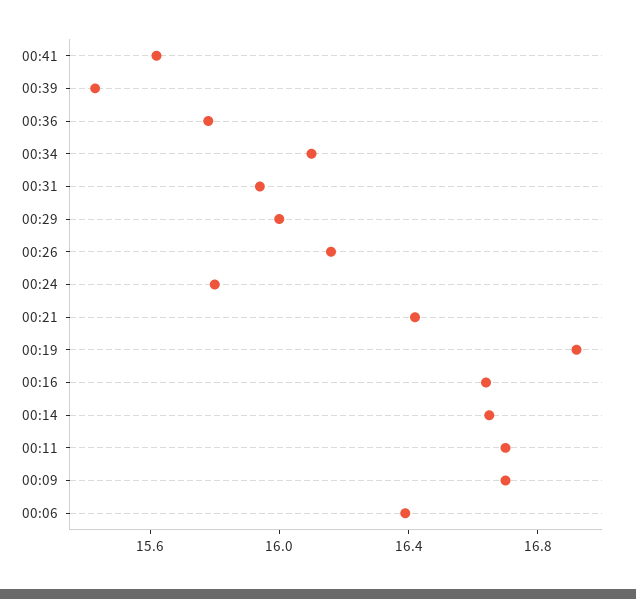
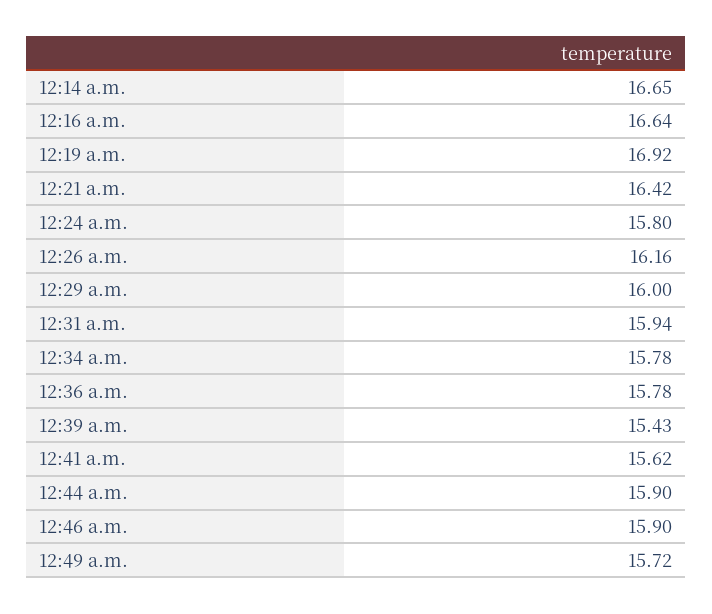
00:34: 16.1 -> 15.78
00:11: 16.7 -> none
00:09: 16.7 -> none
00:06: 16.4 -> none
12:44 a.m.: none -> 15.9
12:46 a.m.: none -> 15.9
12:49 a.m.: none -> 15.72

